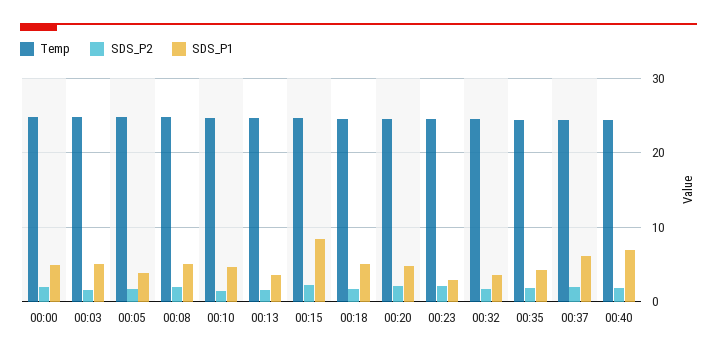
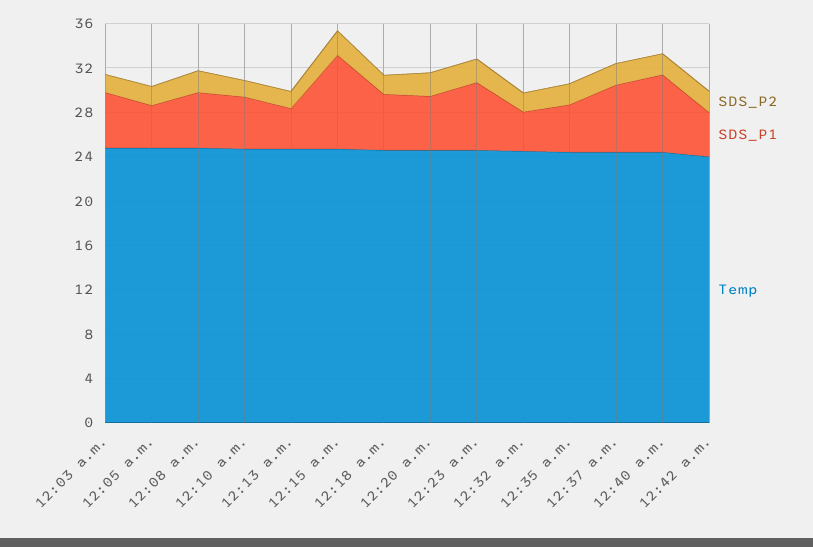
Temp, 00:00: 25 -> none
SDS_P2, 00:00: 2 -> none
SDS_P1, 00:00: 5 -> none
SDS_P1, 00:23: 3 -> 6
SDS_P2, 12:42 a.m.: none -> 2
SDS_P1, 12:42 a.m.: none -> 4
Temp, 12:42 a.m.: none -> 24

